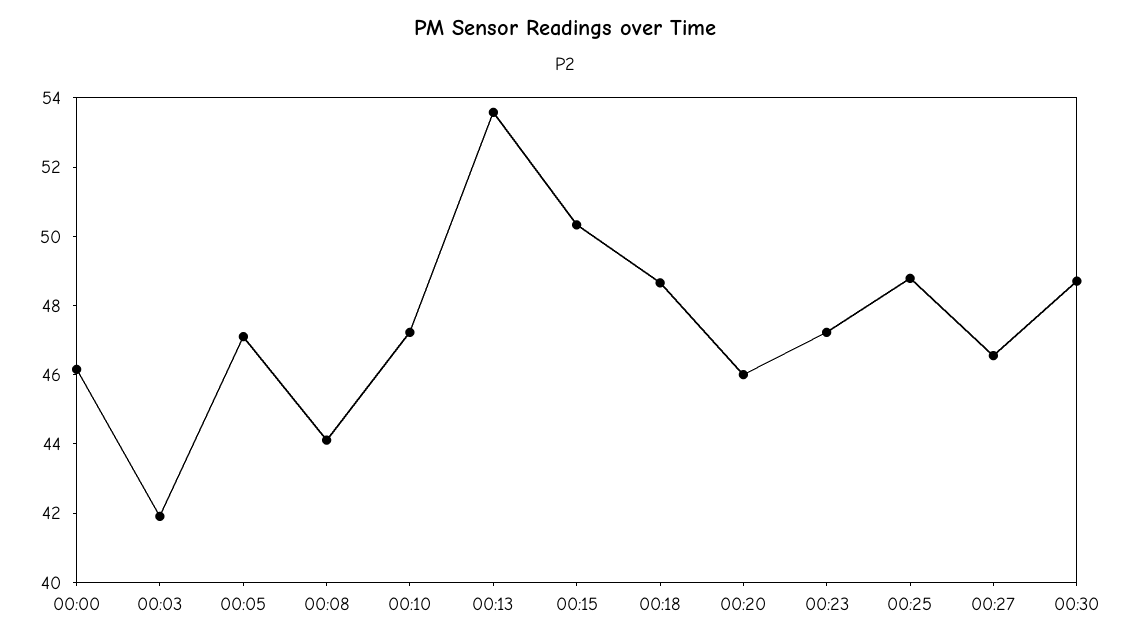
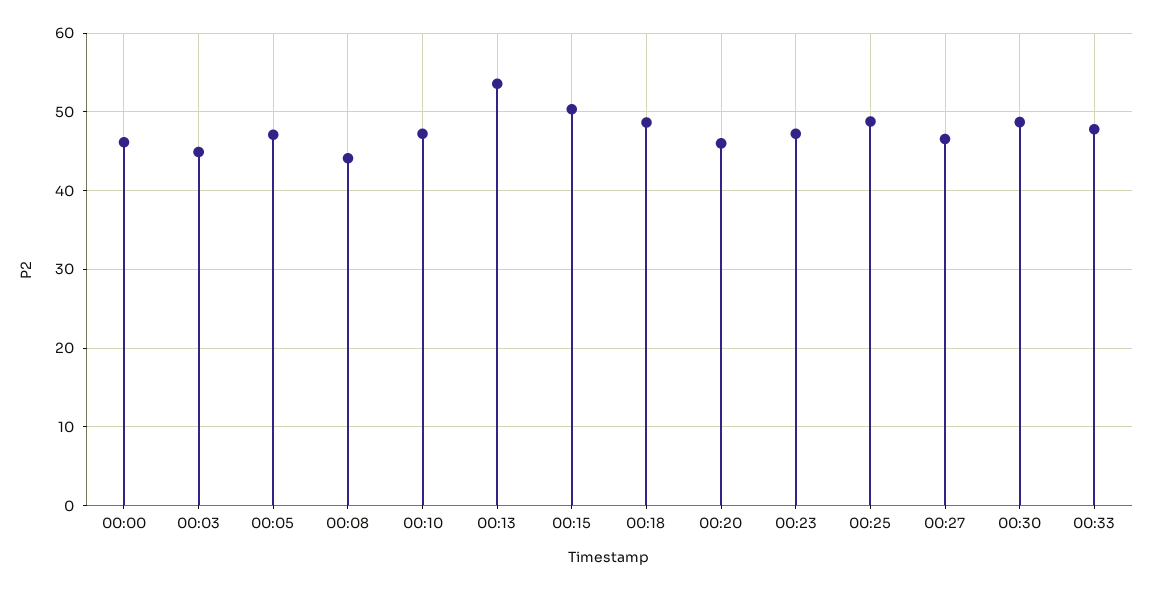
00:03: 42 -> 45
00:33: none -> 48

